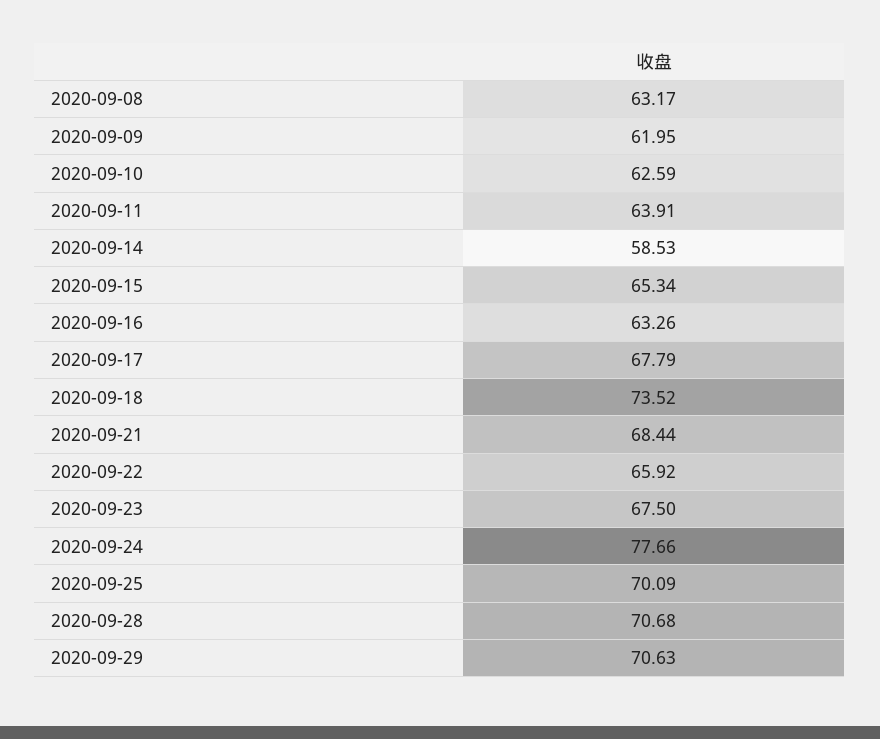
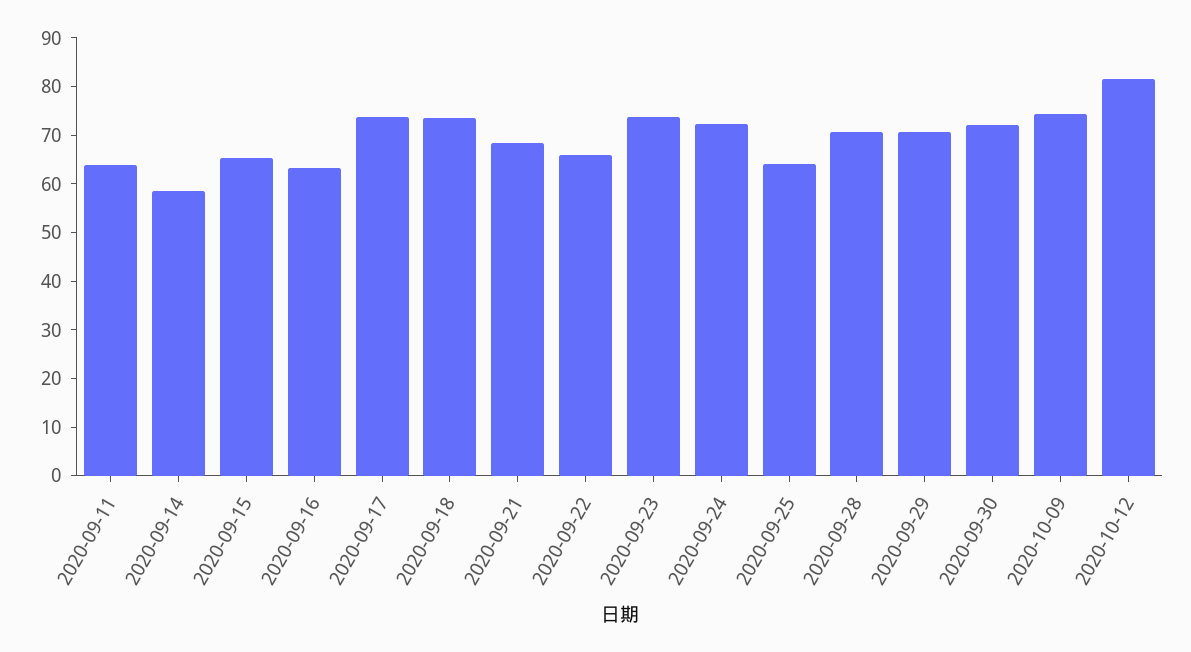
2020-09-08: 63.17 -> none
2020-09-09: 61.95 -> none
2020-09-10: 62.59 -> none
2020-09-17: 67.79 -> 74
2020-09-23: 67.5 -> 74
2020-09-24: 77.66 -> 72
2020-09-25: 70.09 -> 64
2020-09-30: none -> 72
2020-10-09: none -> 74
2020-10-12: none -> 82

